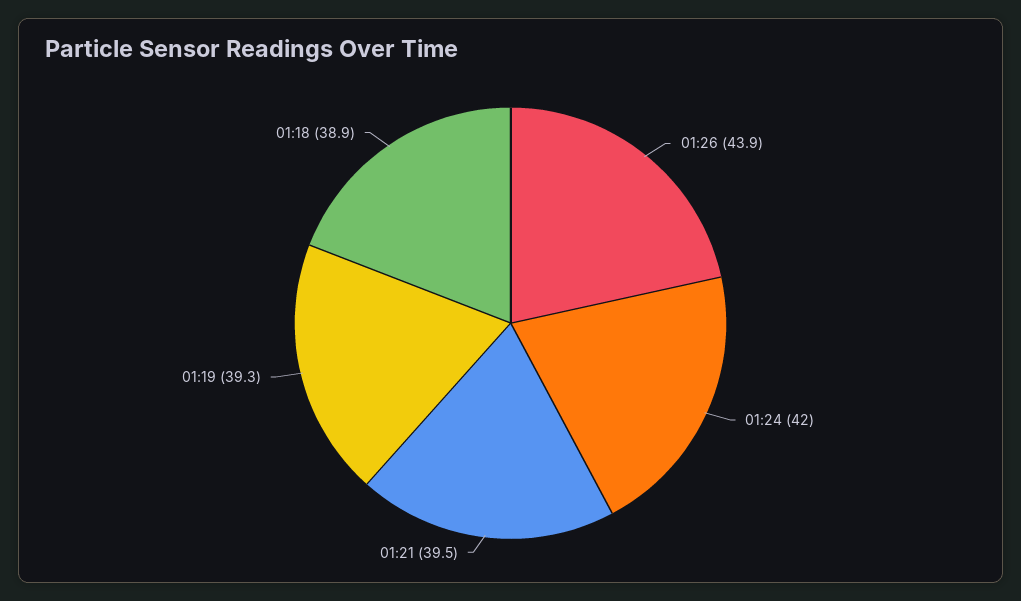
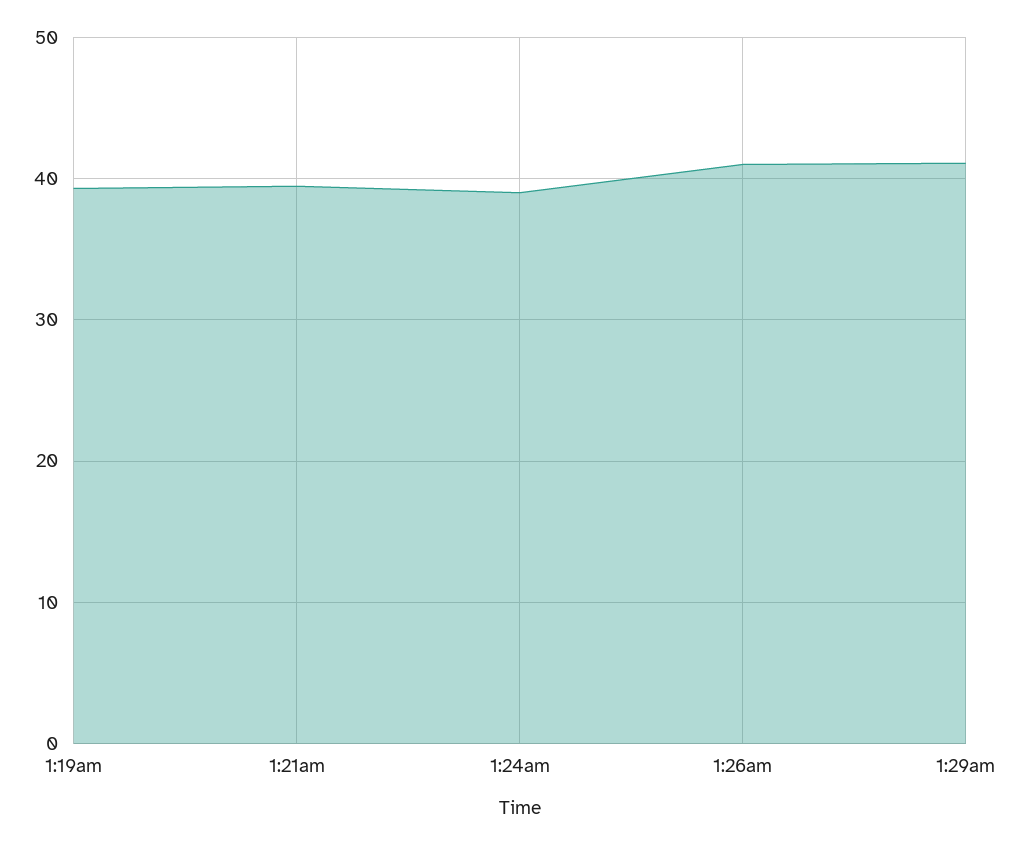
01:26: 43.9 -> 41
01:24: 42 -> 39
01:18: 38.9 -> none
1:29am: none -> 41

